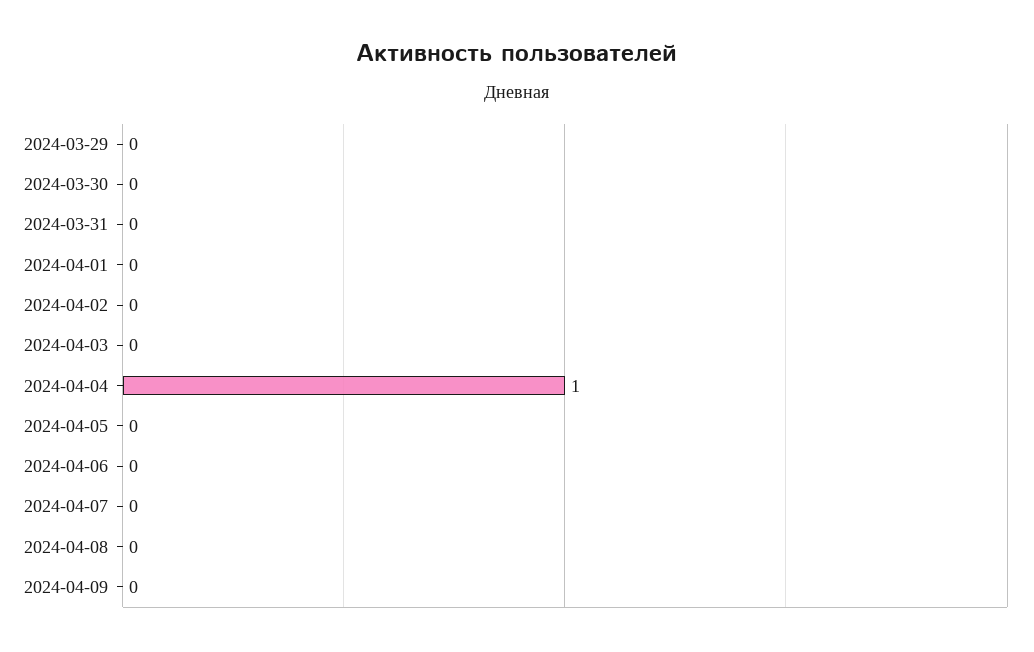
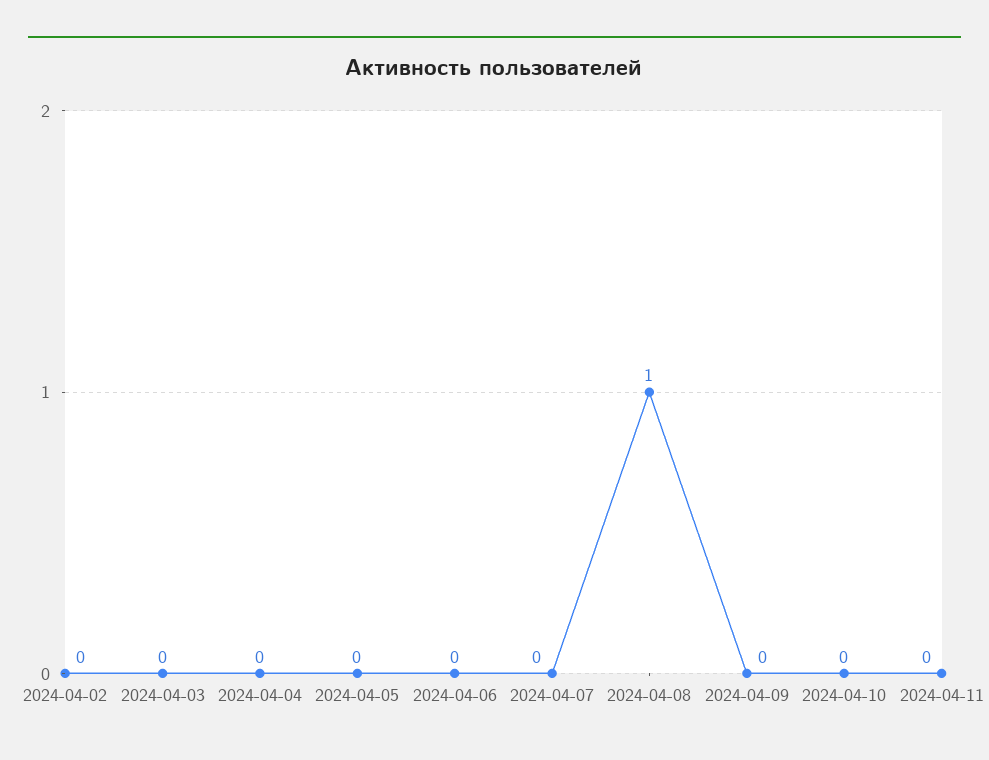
2024-03-29: 0 -> none
2024-03-30: 0 -> none
2024-03-31: 0 -> none
2024-04-01: 0 -> none
2024-04-04: 1 -> 0
2024-04-08: 0 -> 1
2024-04-10: none -> 0
2024-04-11: none -> 0

